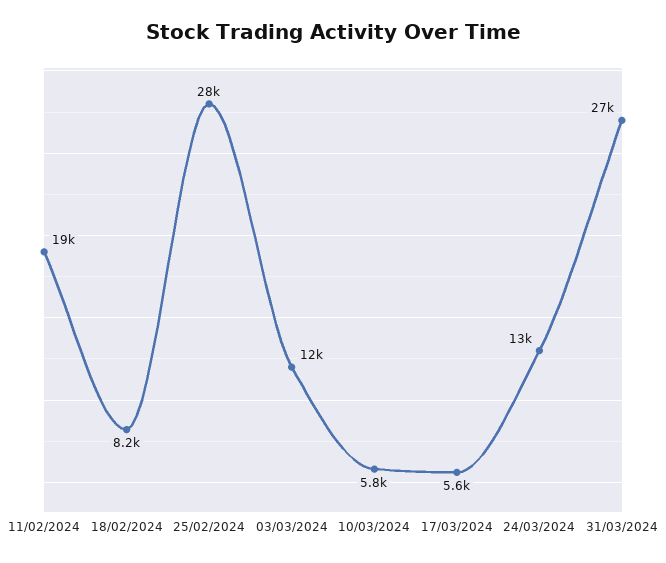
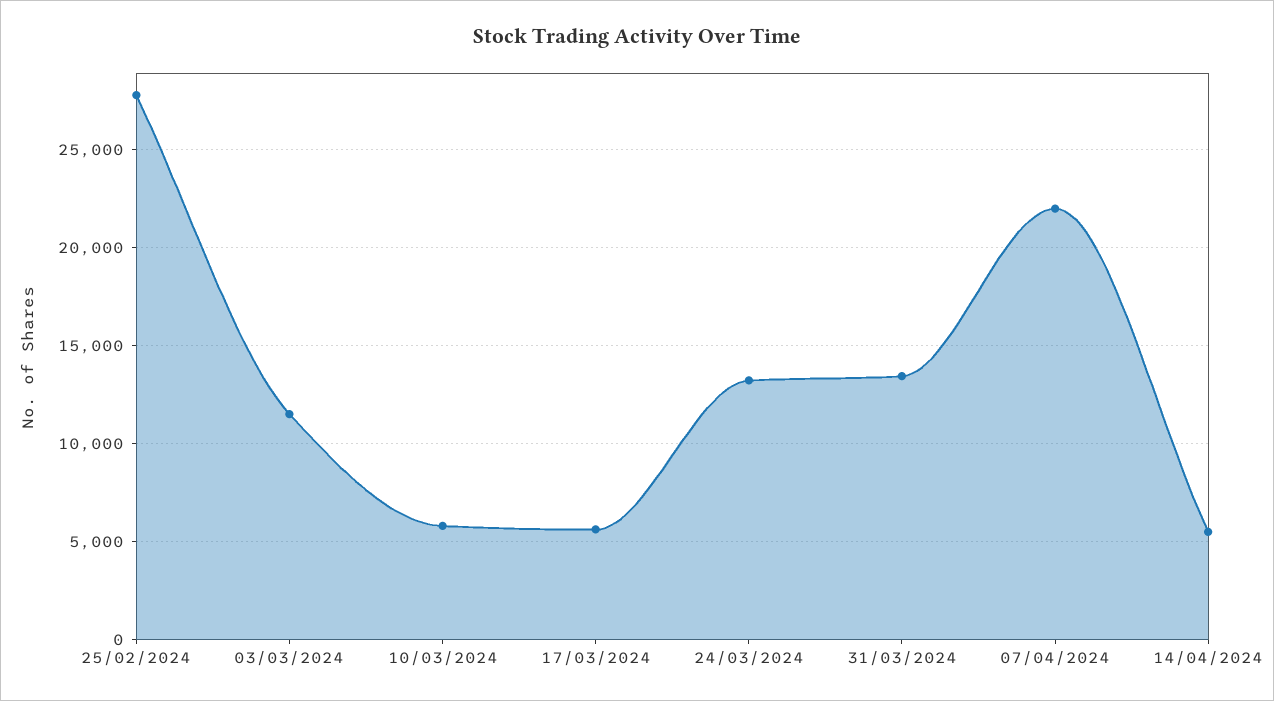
11/02/2024: 19000 -> none
18/02/2024: 8200 -> none
31/03/2024: 27000 -> 13500
07/04/2024: none -> 22000
14/04/2024: none -> 5500

